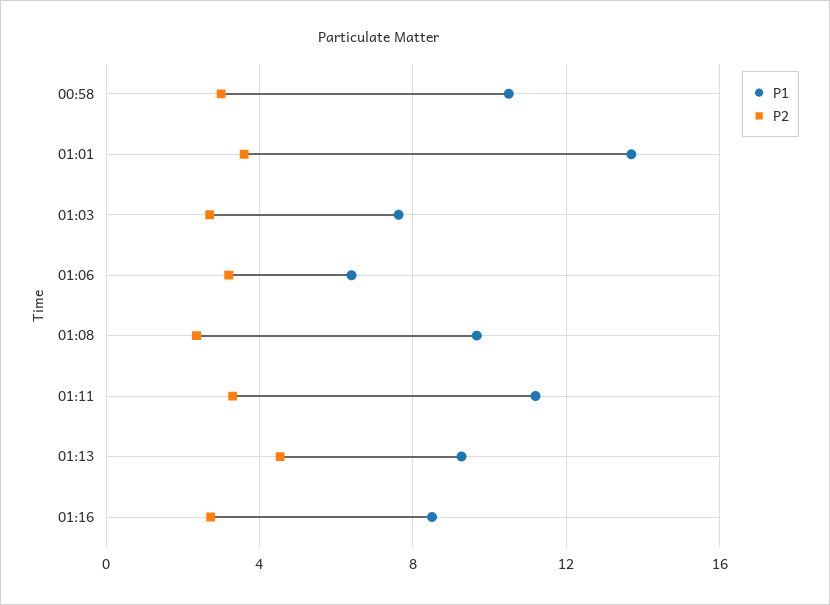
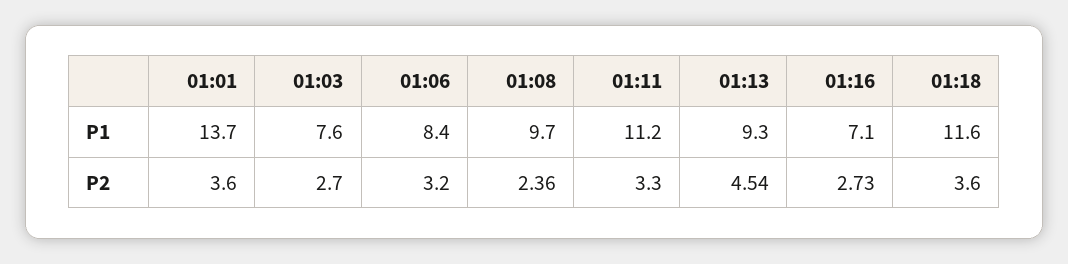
P1, 00:58: 10.5 -> none
P2, 00:58: 3 -> none
P1, 01:06: 6.5 -> 8.4
P1, 01:16: 8.5 -> 7.1
P1, 01:18: none -> 11.6
P2, 01:18: none -> 3.6

